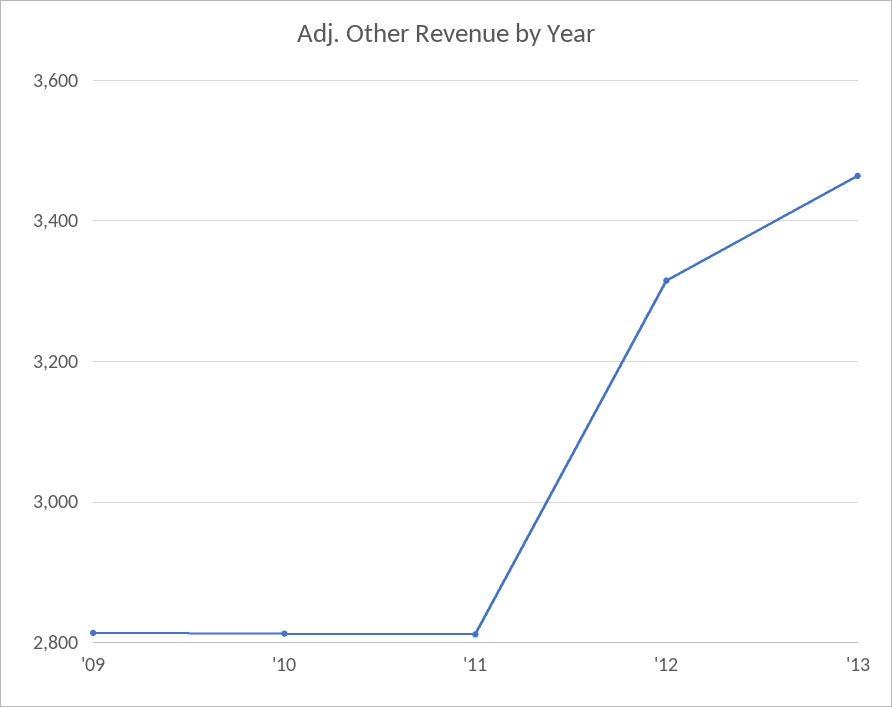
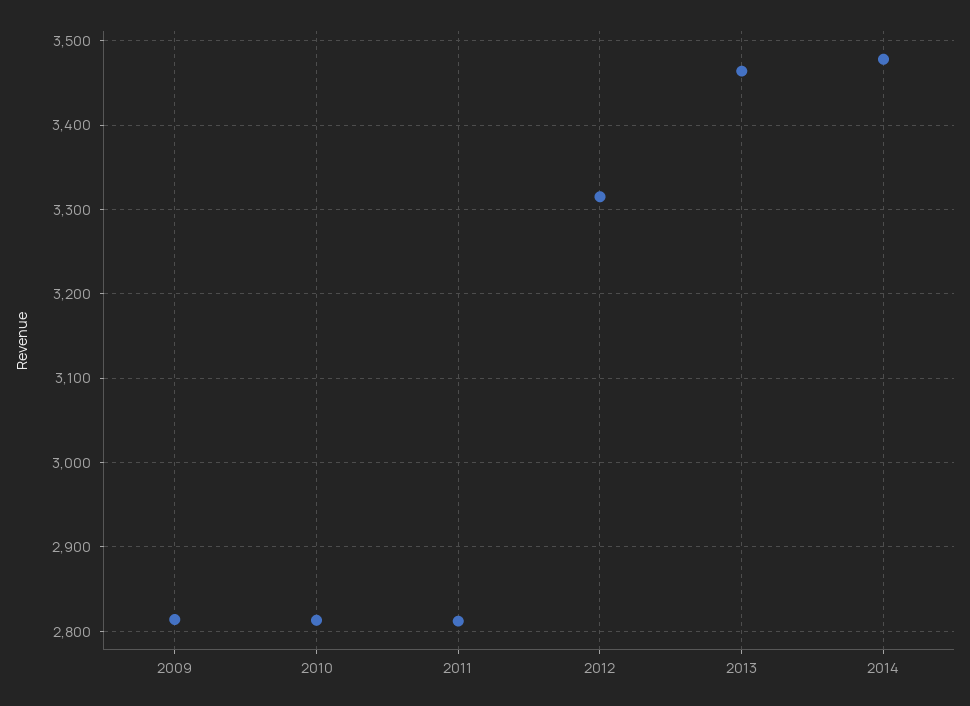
2014: none -> 3480

